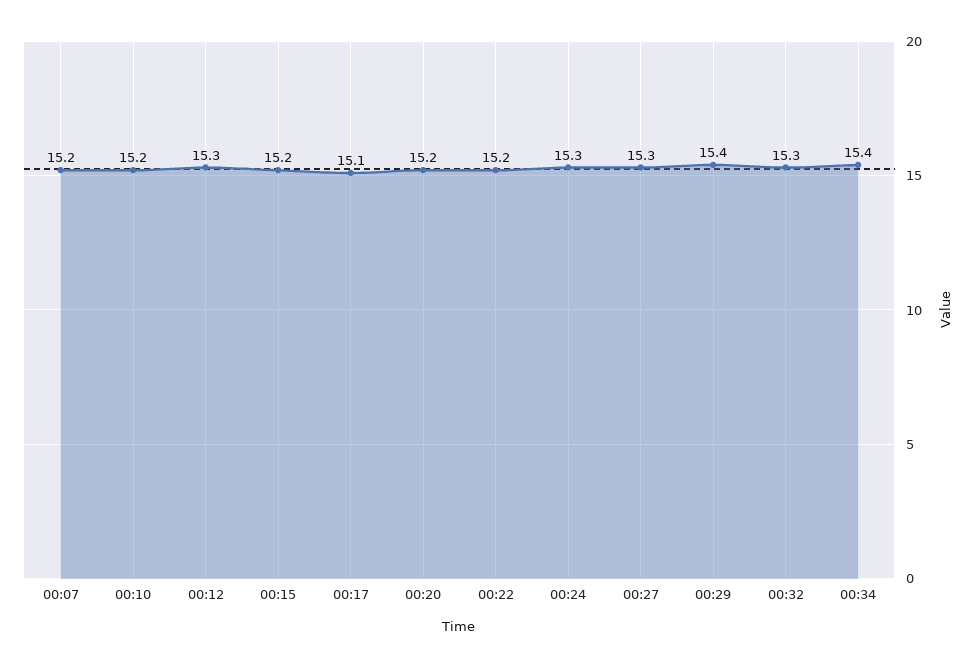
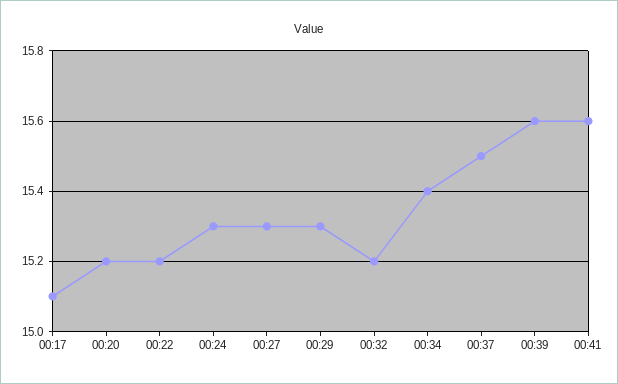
00:07: 15.2 -> none
00:10: 15.2 -> none
00:12: 15.3 -> none
00:15: 15.2 -> none
00:29: 15.4 -> 15.3
00:32: 15.3 -> 15.2
00:37: none -> 15.5
00:39: none -> 15.6
00:41: none -> 15.6

